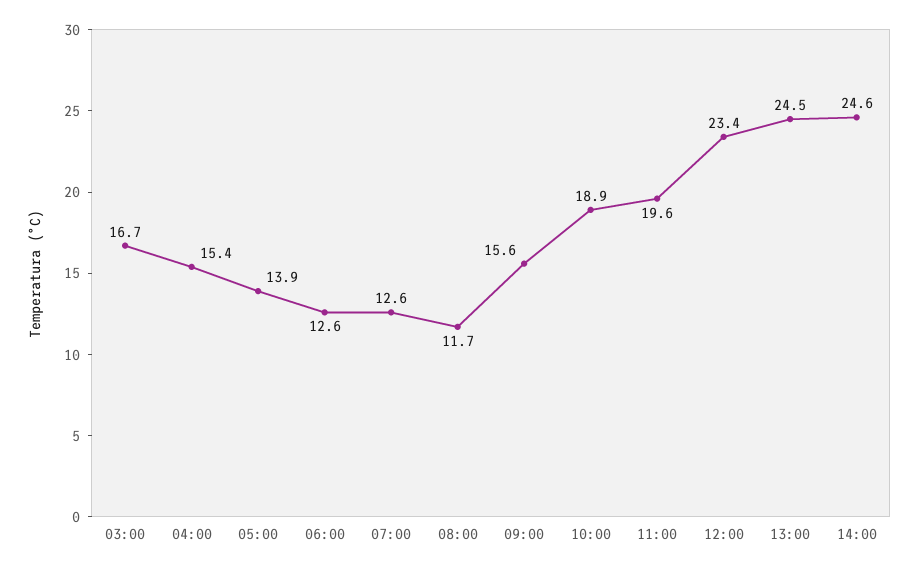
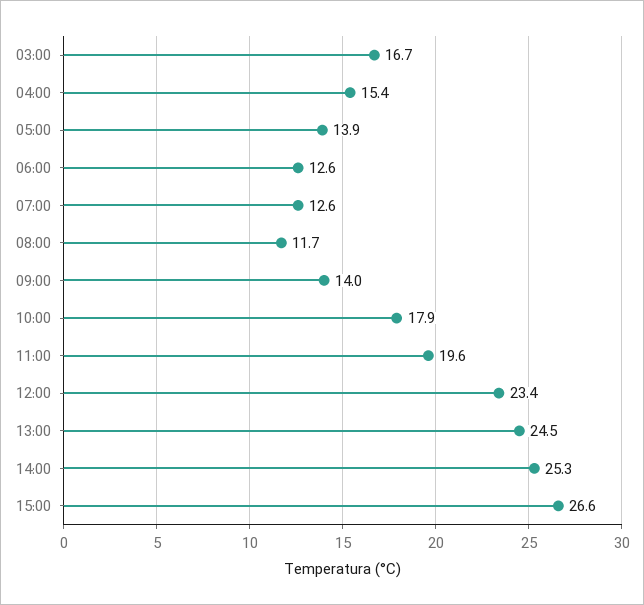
09:00: 15.6 -> 14
10:00: 18.9 -> 17.9
14:00: 24.6 -> 25.3
15:00: none -> 26.6

